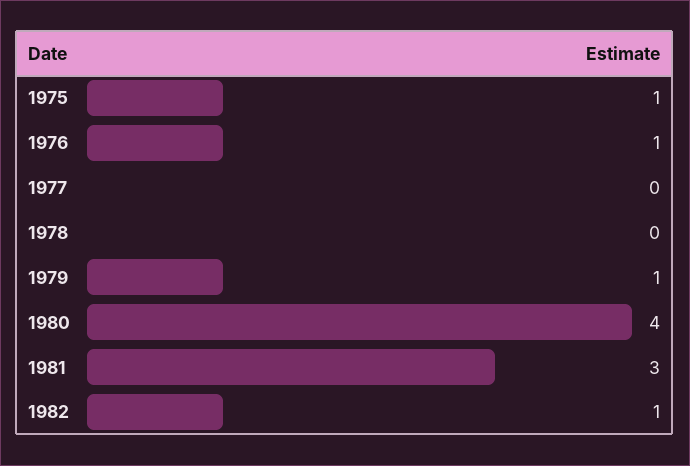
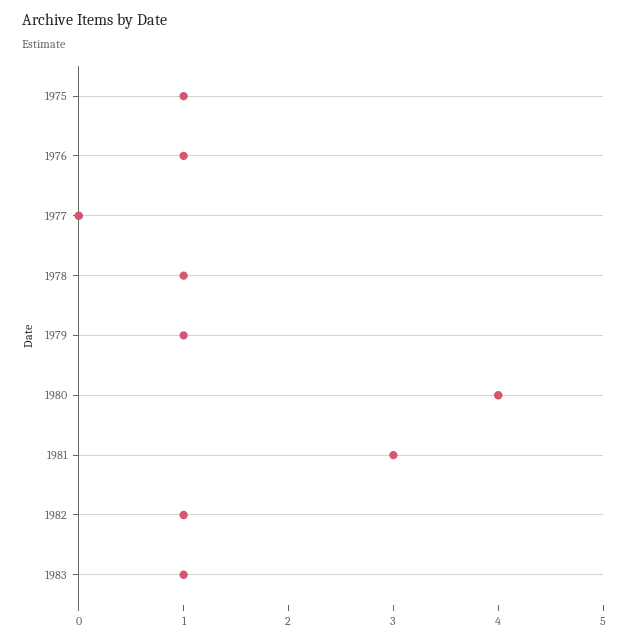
1978: 0 -> 1
1983: none -> 1

